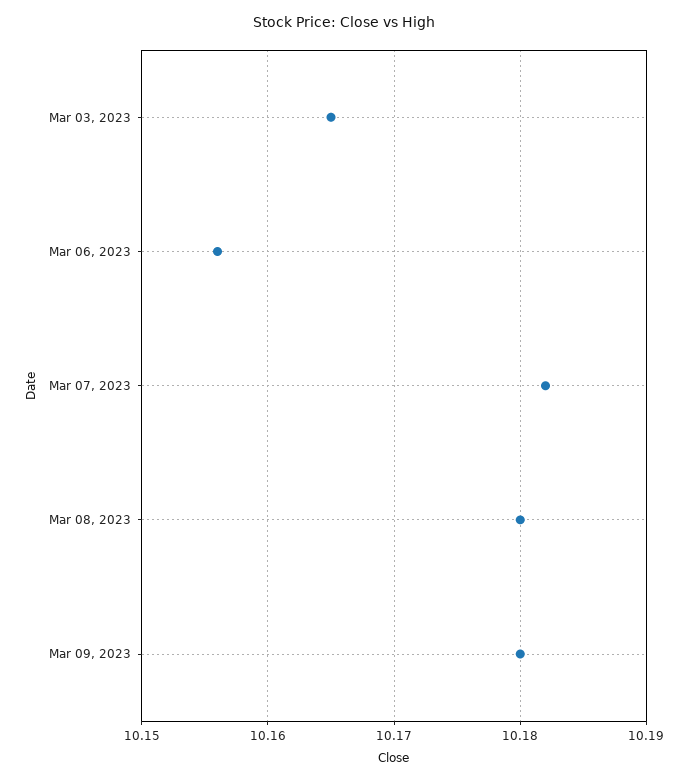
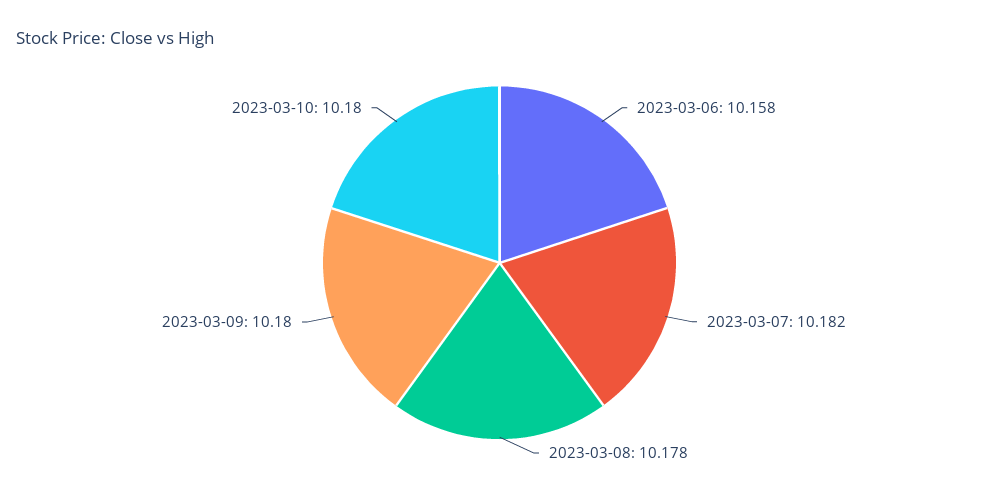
Mar 03, 2023: 10.165 -> none
Mar 06, 2023: 10.156 -> 10.158
Mar 08, 2023: 10.18 -> 10.178
2023-03-10: none -> 10.18

